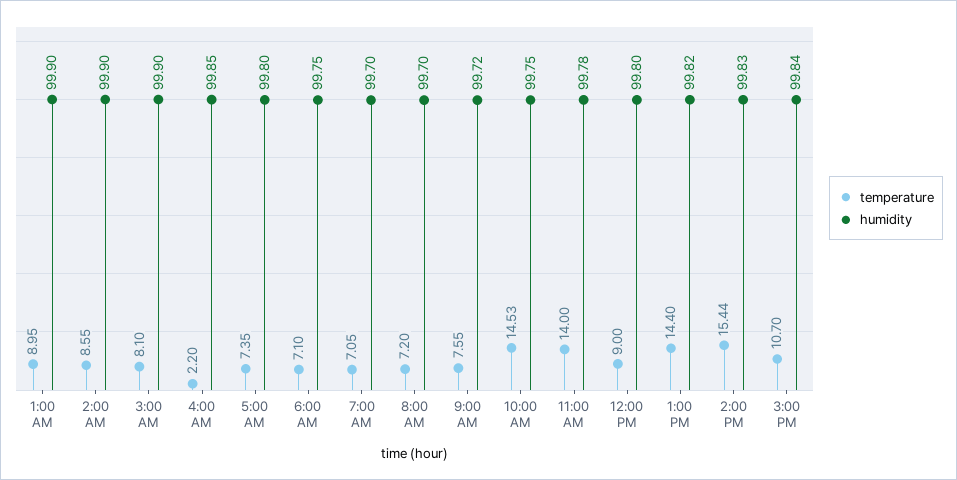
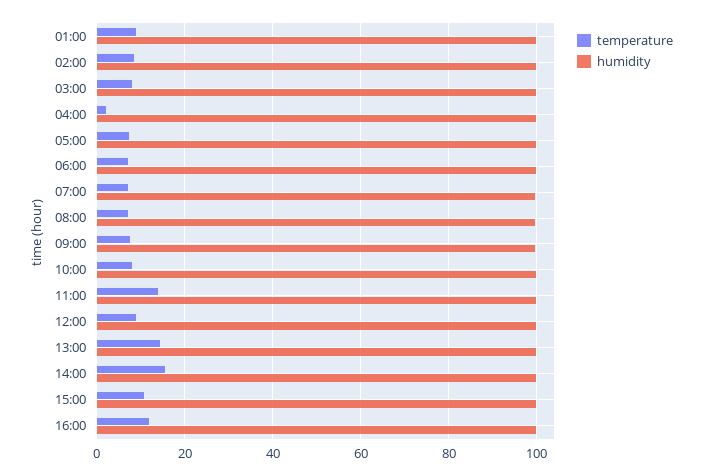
temperature, 10:00 AM: 14.53 -> 8
temperature, 16:00: none -> 12
humidity, 16:00: none -> 100

